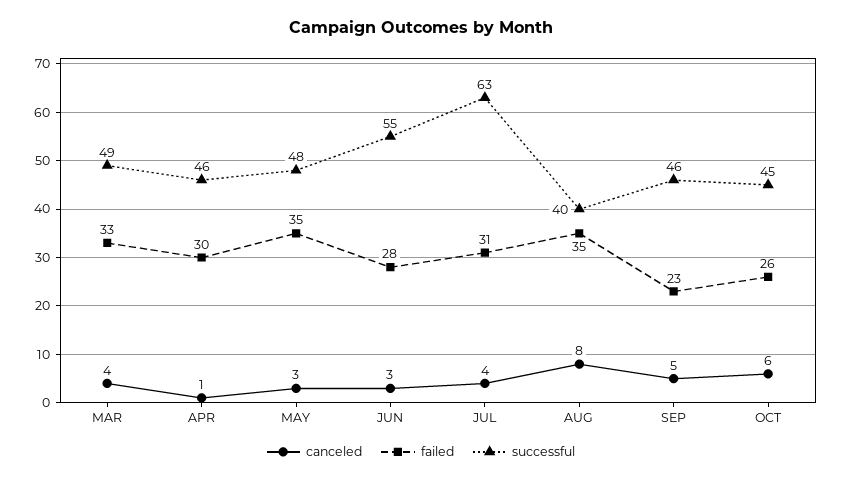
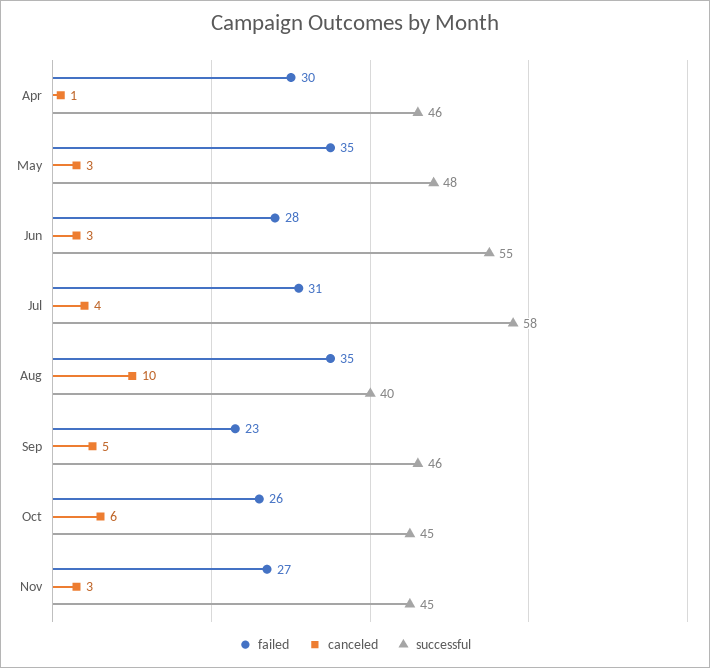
canceled, MAR: 4 -> none
failed, MAR: 33 -> none
successful, MAR: 49 -> none
successful, JUL: 63 -> 58
canceled, AUG: 8 -> 10
failed, Nov: none -> 27
canceled, Nov: none -> 3
successful, Nov: none -> 45

